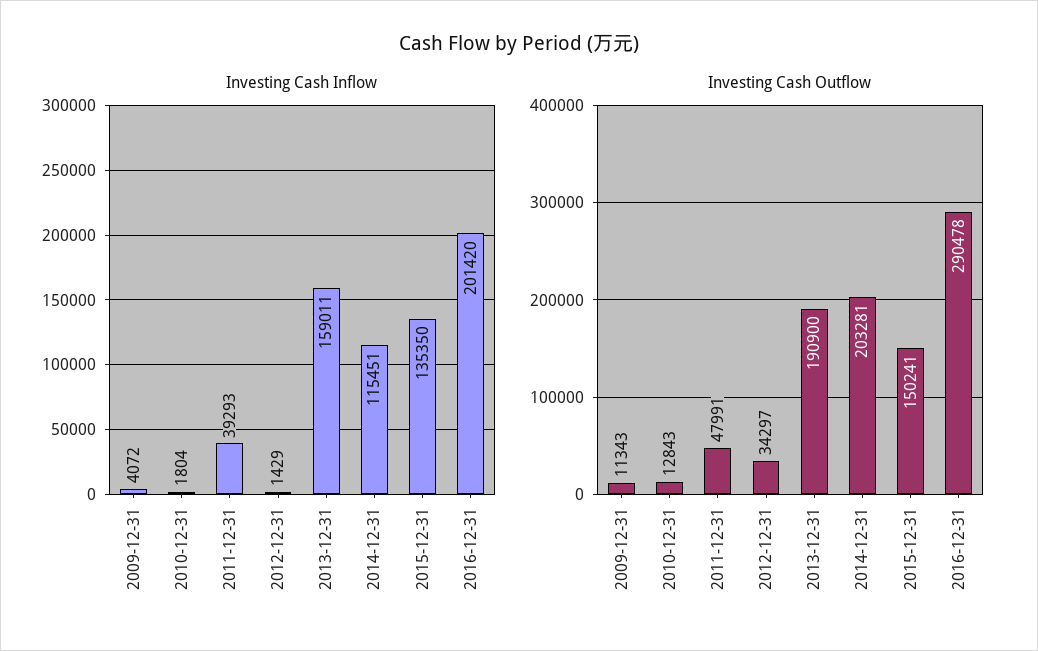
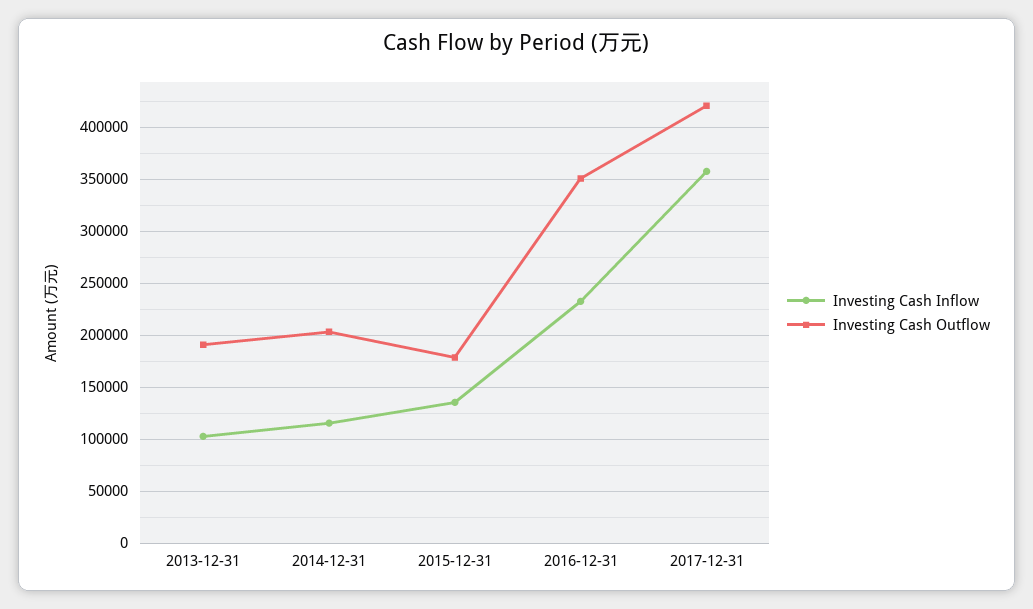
Investing Cash Inflow, 2009-12-31: 4072 -> none
Investing Cash Inflow, 2010-12-31: 1804 -> none
Investing Cash Inflow, 2011-12-31: 39293 -> none
Investing Cash Inflow, 2012-12-31: 1429 -> none
Investing Cash Inflow, 2013-12-31: 159011 -> 100000
Investing Cash Inflow, 2016-12-31: 201420 -> 230000
Investing Cash Outflow, 2009-12-31: 11343 -> none
Investing Cash Outflow, 2010-12-31: 12843 -> none
Investing Cash Outflow, 2011-12-31: 47991 -> none
Investing Cash Outflow, 2012-12-31: 34297 -> none
Investing Cash Outflow, 2015-12-31: 150241 -> 180000
Investing Cash Outflow, 2016-12-31: 290478 -> 350000
Investing Cash Inflow, 2017-12-31: none -> 360000
Investing Cash Outflow, 2017-12-31: none -> 420000

